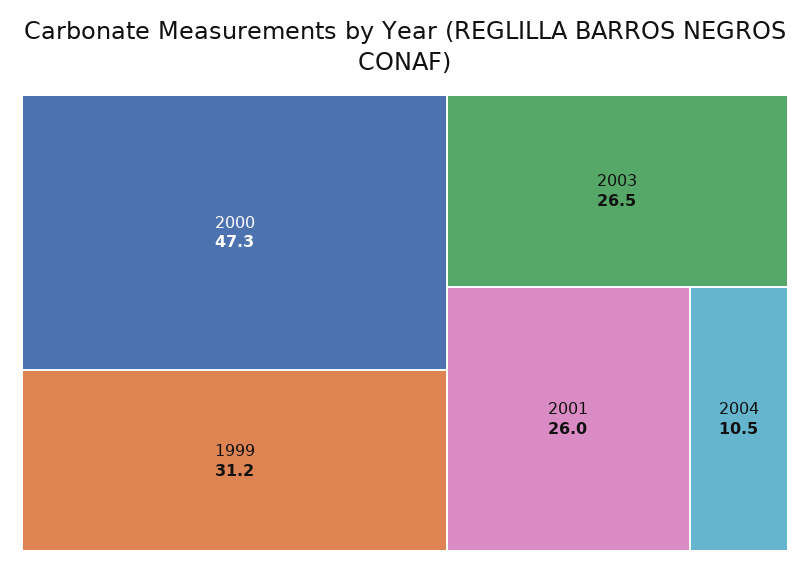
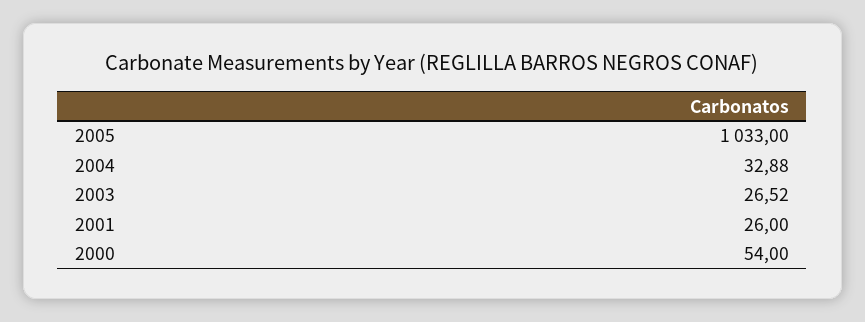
2000: 47.3 -> 54
1999: 31.2 -> none
2004: 10.5 -> 32.88
2005: none -> 1033

